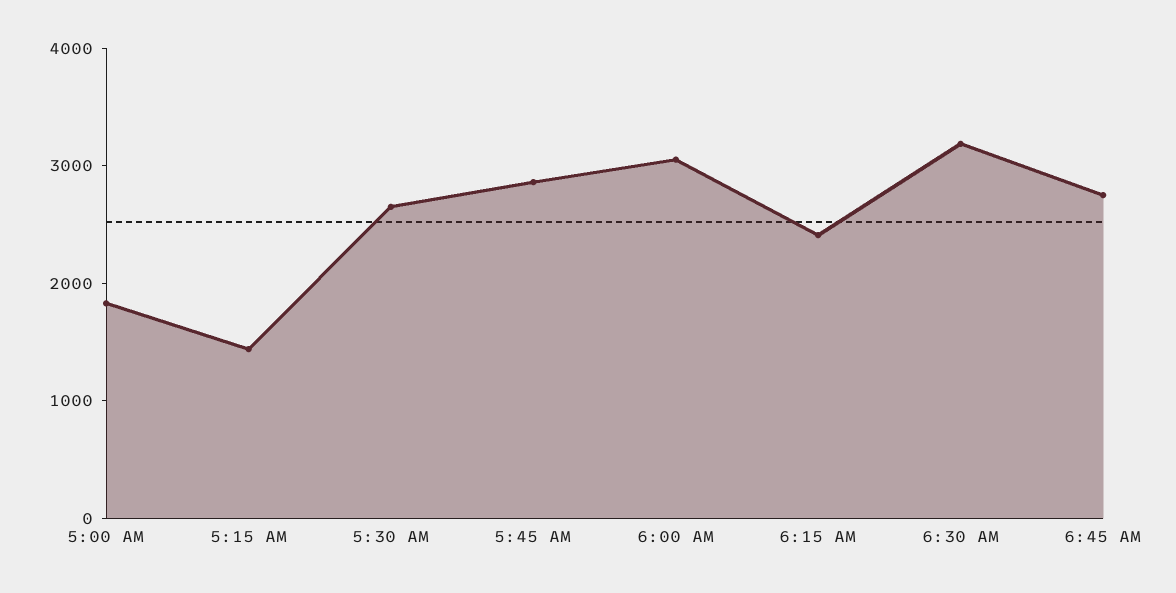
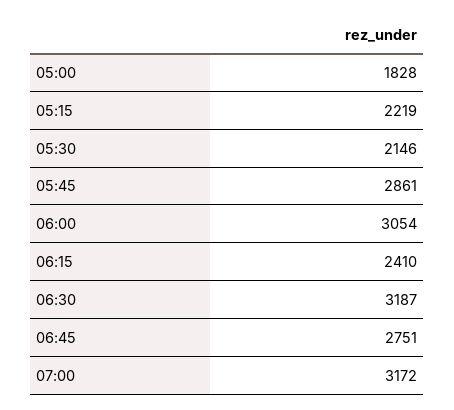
5:15 AM: 1400 -> 2219
5:30 AM: 2600 -> 2146
07:00: none -> 3172

